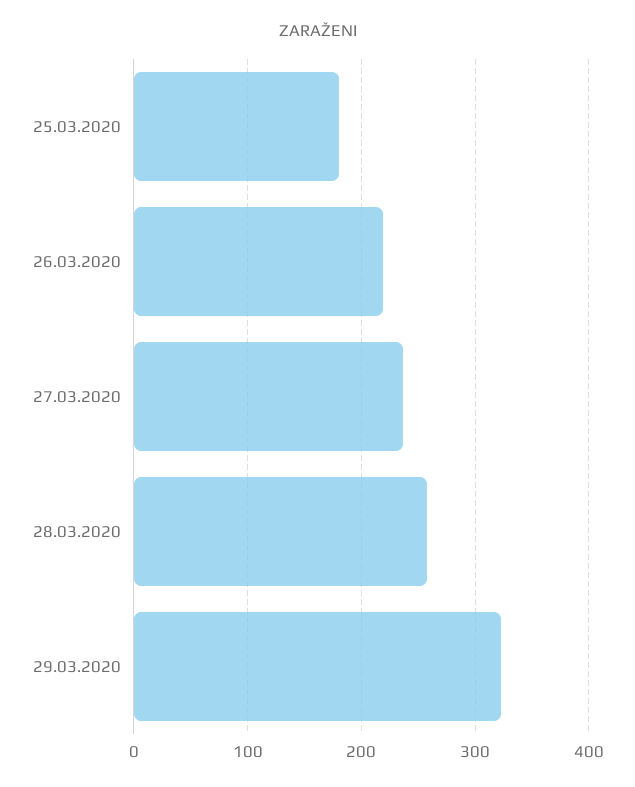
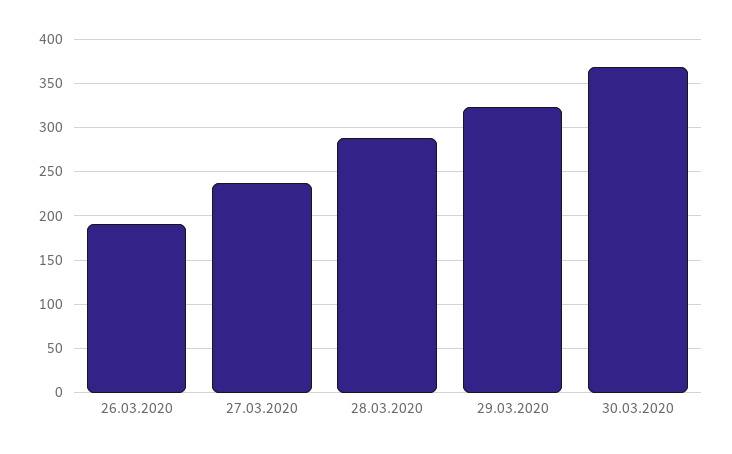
25.03.2020: 180 -> none
26.03.2020: 220 -> 190
28.03.2020: 260 -> 290
30.03.2020: none -> 370

